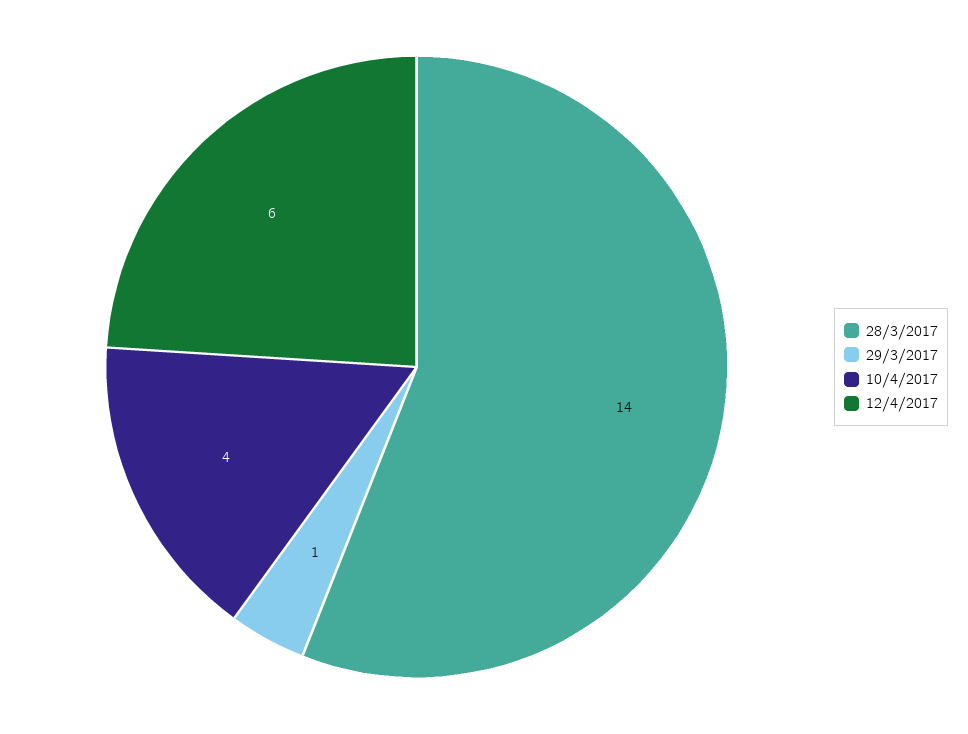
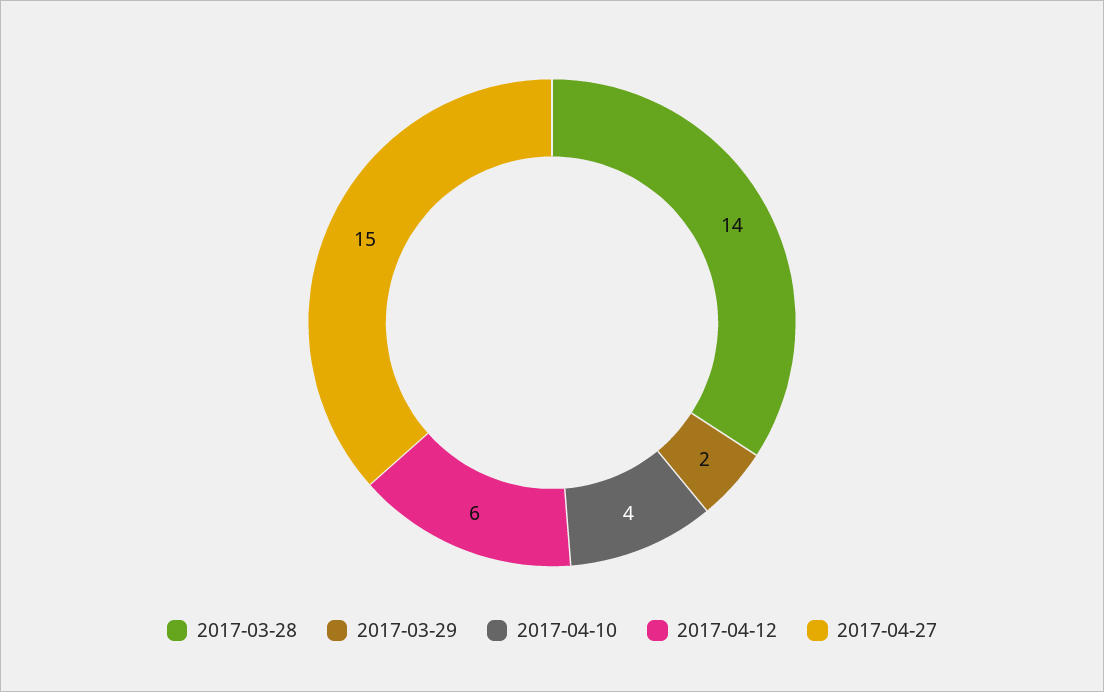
29/3/2017: 1 -> 2
2017-04-27: none -> 15

